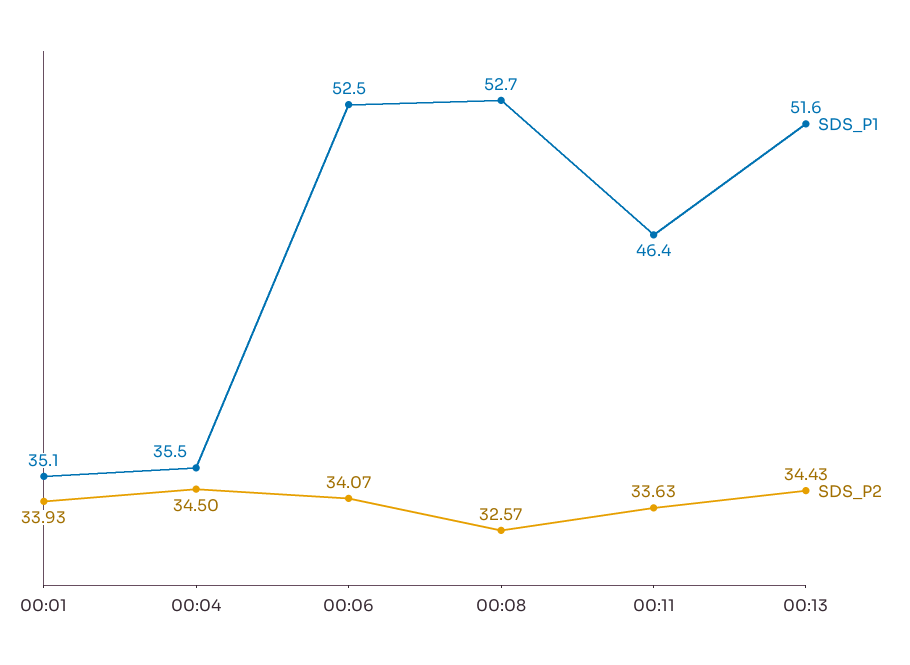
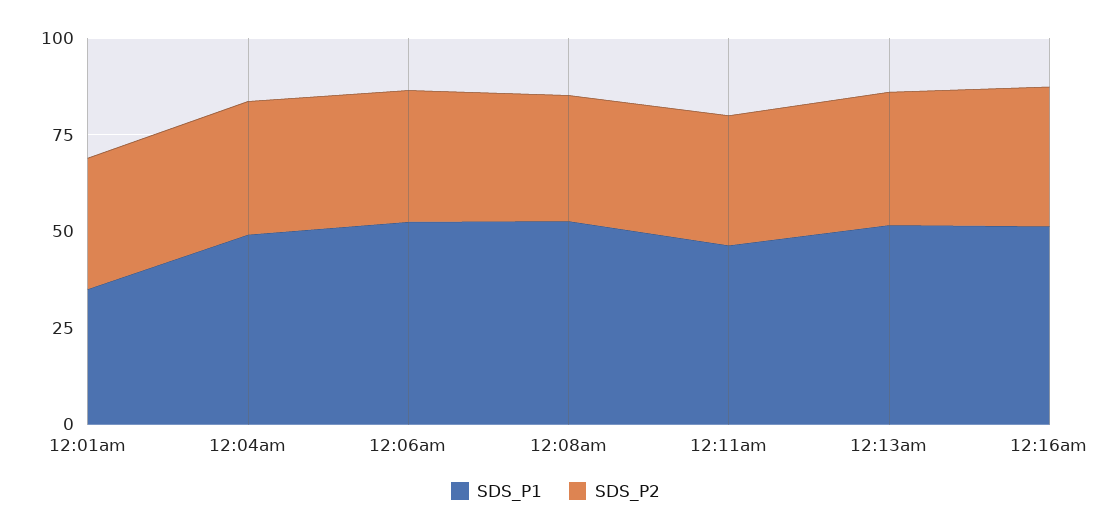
SDS_P1, 00:04: 35.5 -> 50
SDS_P1, 12:16am: none -> 50
SDS_P2, 12:16am: none -> 35

